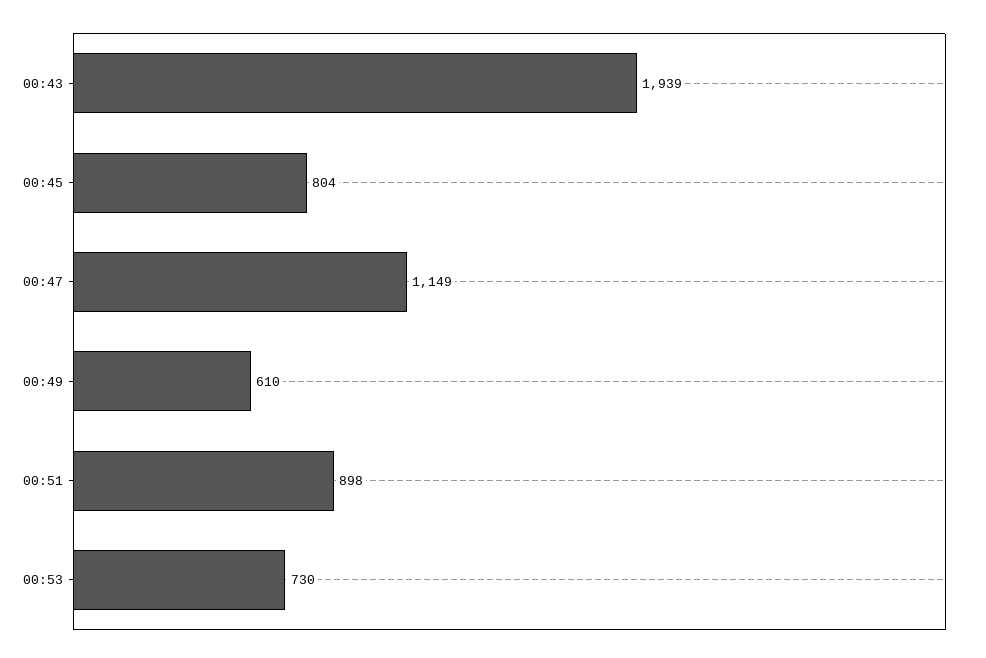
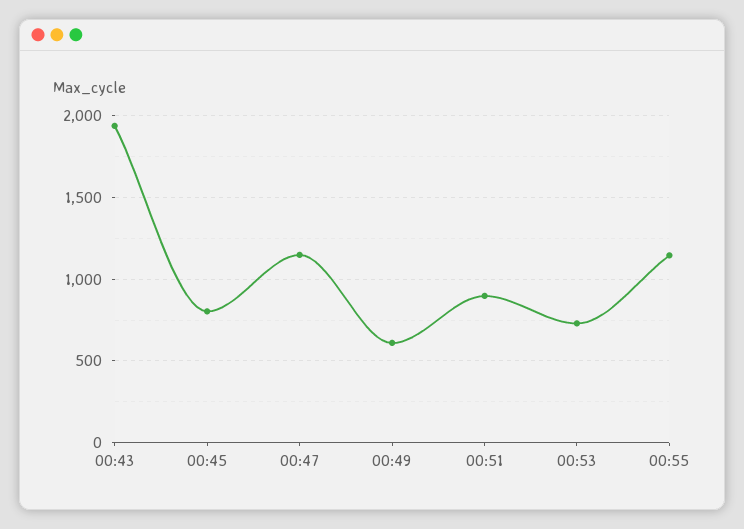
00:55: none -> 1150

